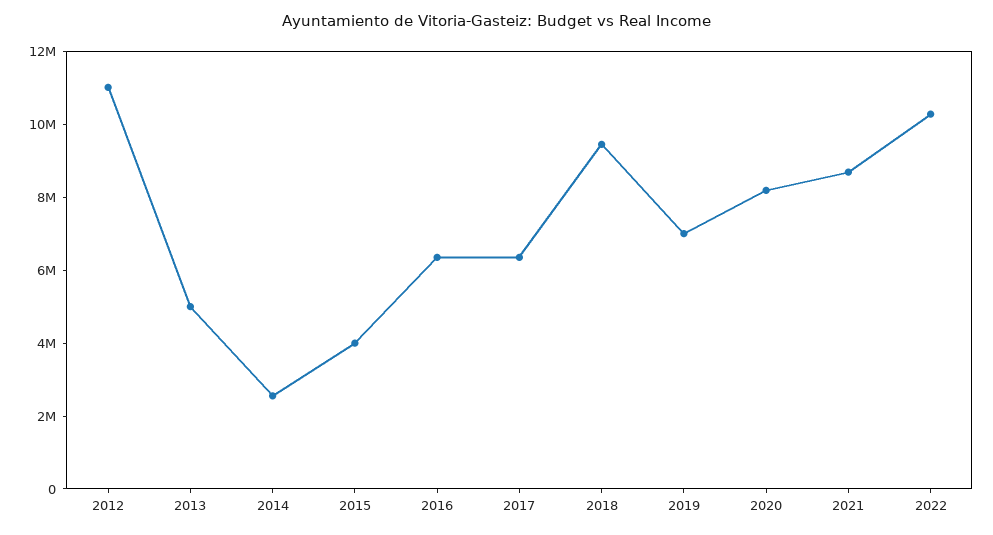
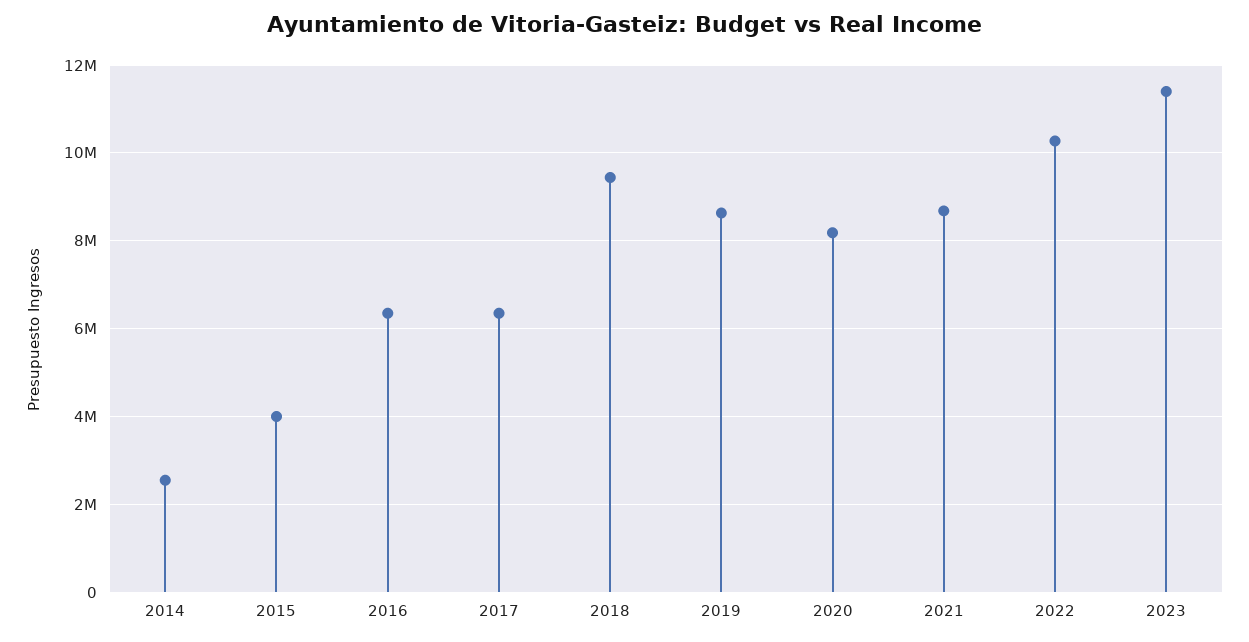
2012: 11000000 -> none
2013: 5000000 -> none
2019: 7000000 -> 8600000
2023: none -> 11400000

